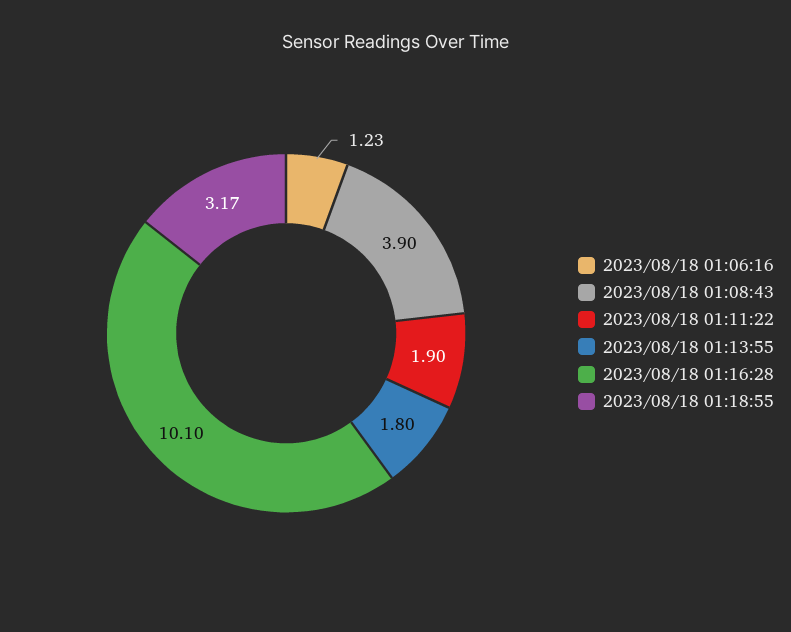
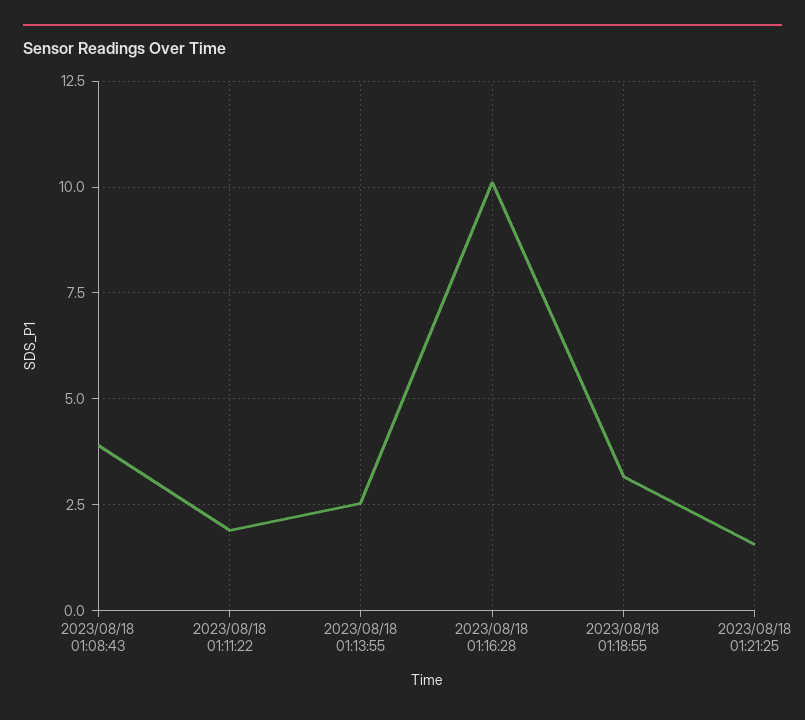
2023/08/18 01:06:16: 1.23 -> none
2023/08/18 01:13:55: 1.8 -> 2.5
2023/08/18 01:21:25: none -> 1.5

